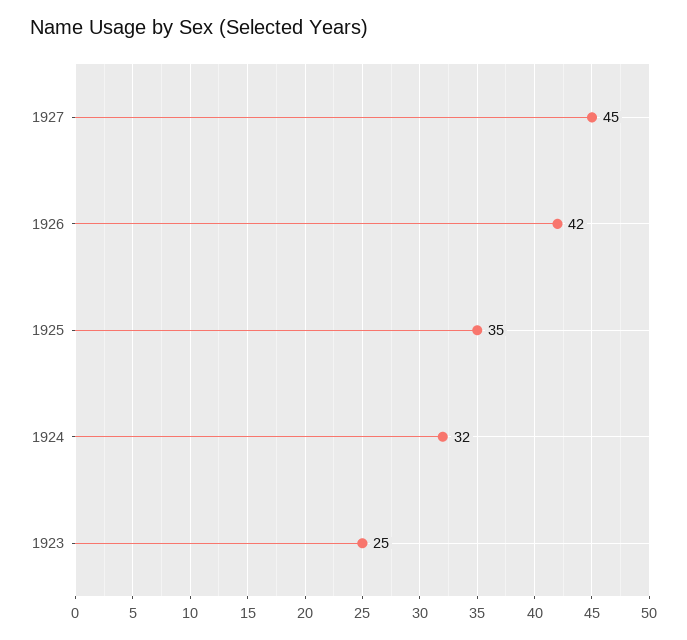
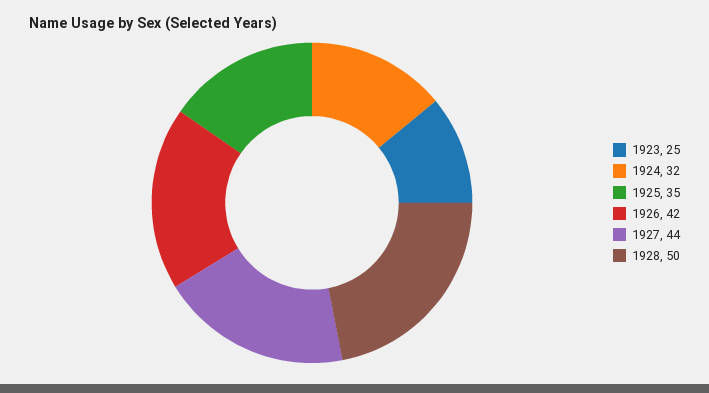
1927: 45 -> 44
1928: none -> 50

